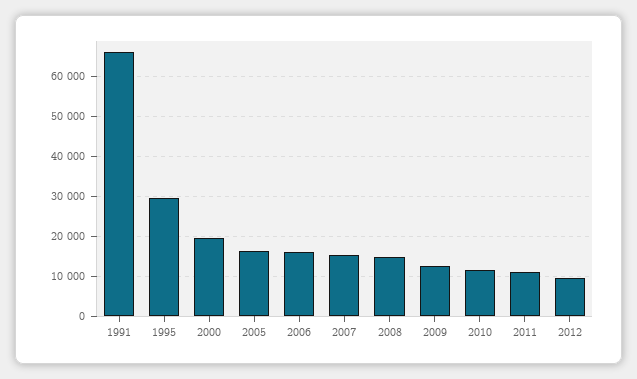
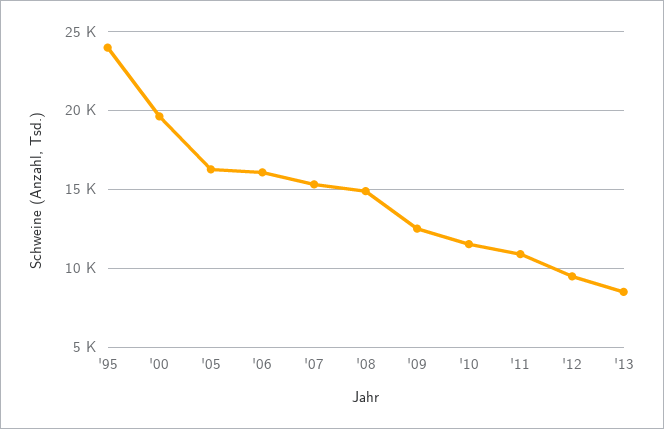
1991: 66000 -> none
1995: 30000 -> 24000
'13: none -> 8500

